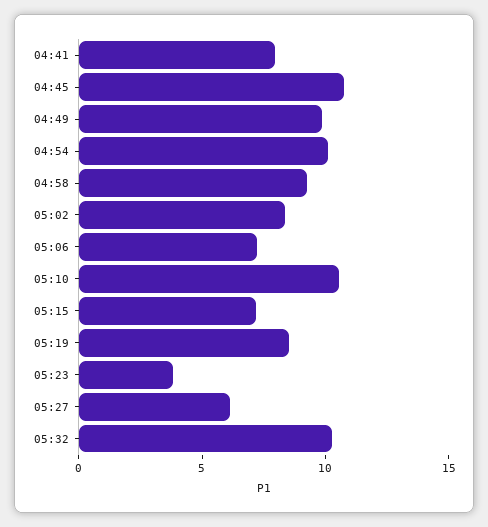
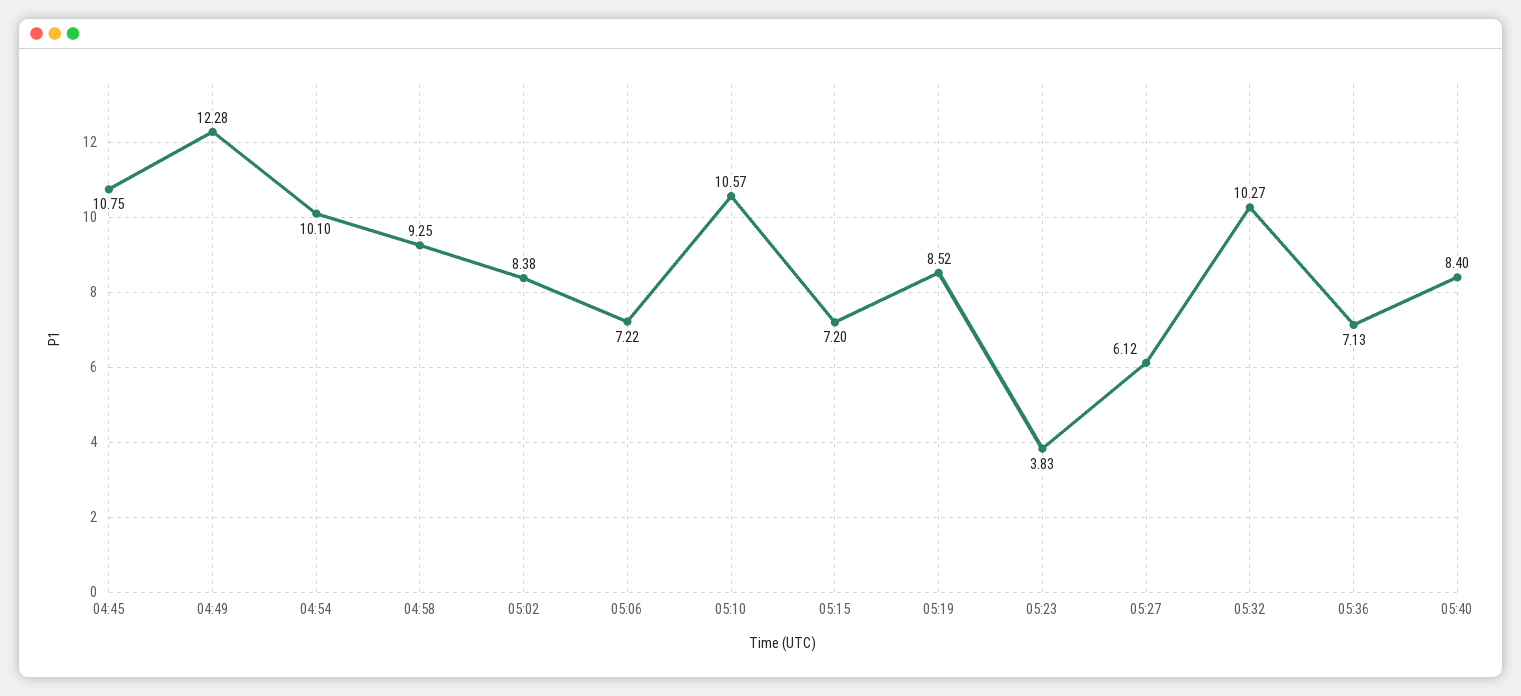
04:41: 8 -> none
04:49: 10 -> 12.28
05:36: none -> 7.13
05:40: none -> 8.4

